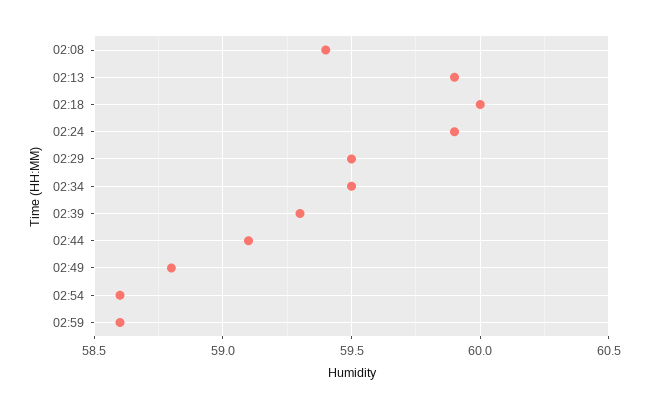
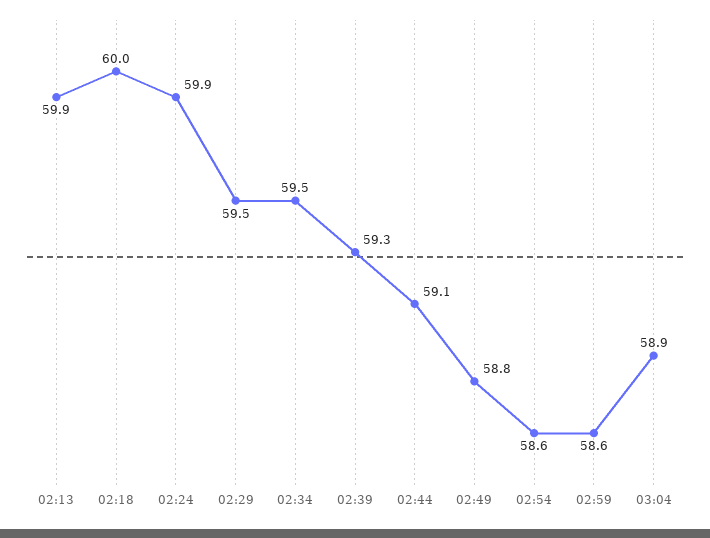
02:08: 59.4 -> none
03:04: none -> 58.9

